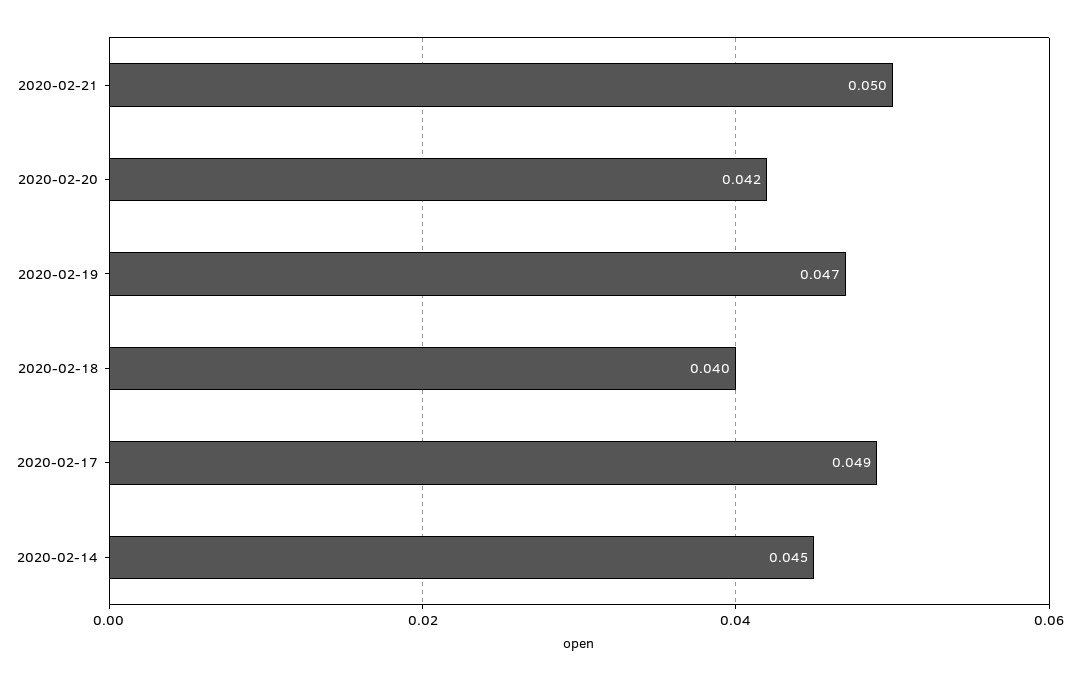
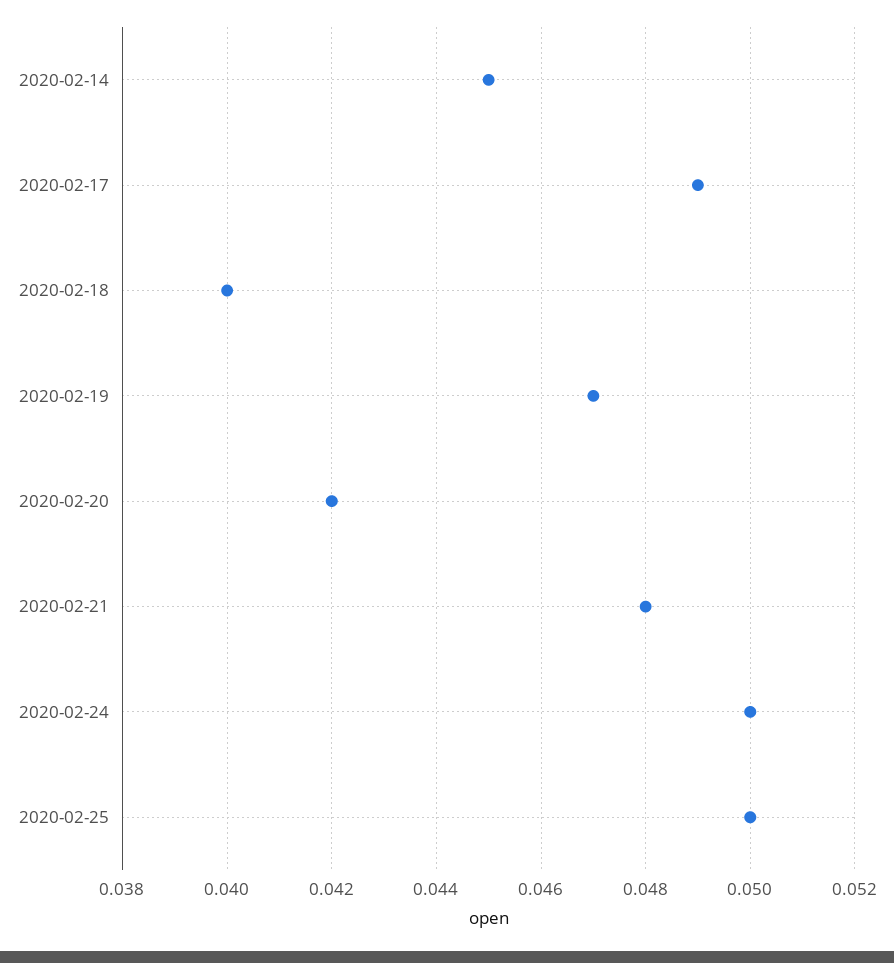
2020-02-21: 0.05 -> 0.048
2020-02-24: none -> 0.05
2020-02-25: none -> 0.05

